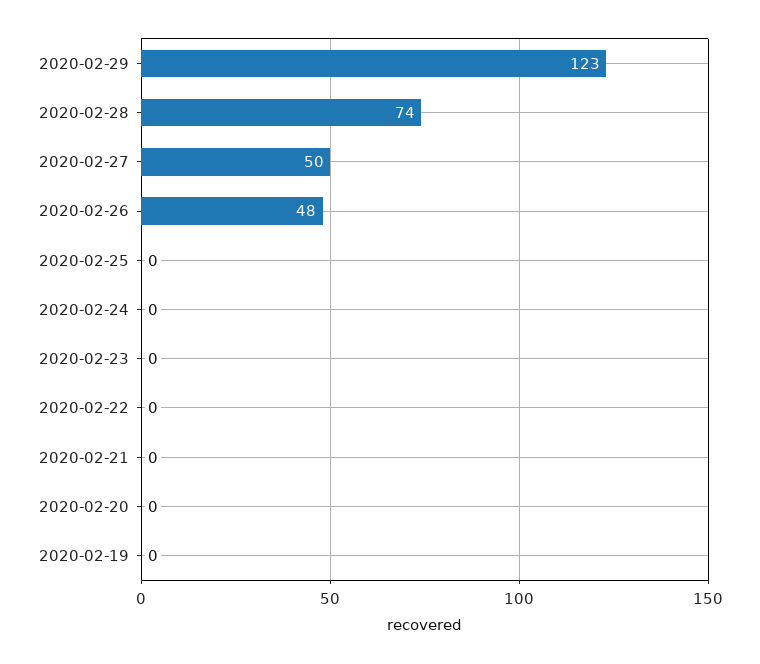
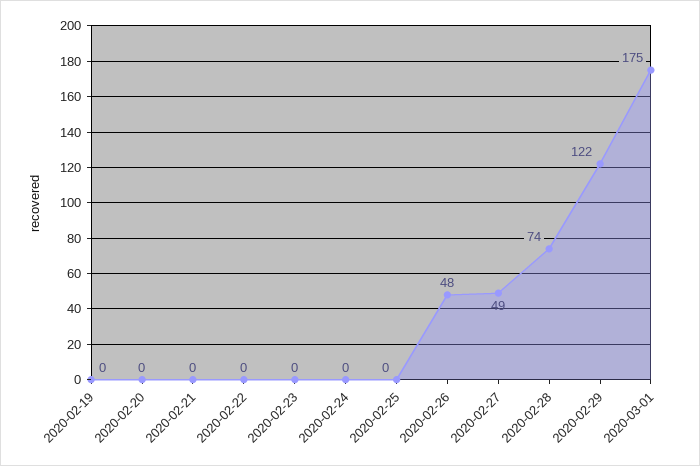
2020-02-29: 123 -> 122
2020-02-27: 50 -> 49
2020-03-01: none -> 175

